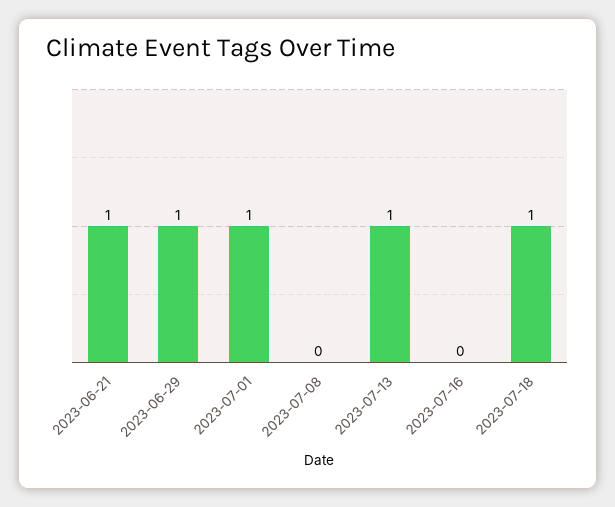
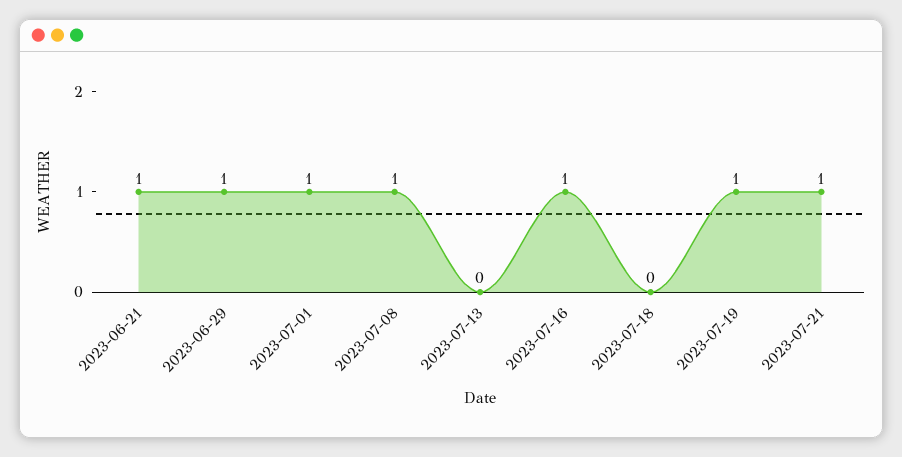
2023-07-08: 0 -> 1
2023-07-13: 1 -> 0
2023-07-16: 0 -> 1
2023-07-18: 1 -> 0
2023-07-19: none -> 1
2023-07-21: none -> 1

